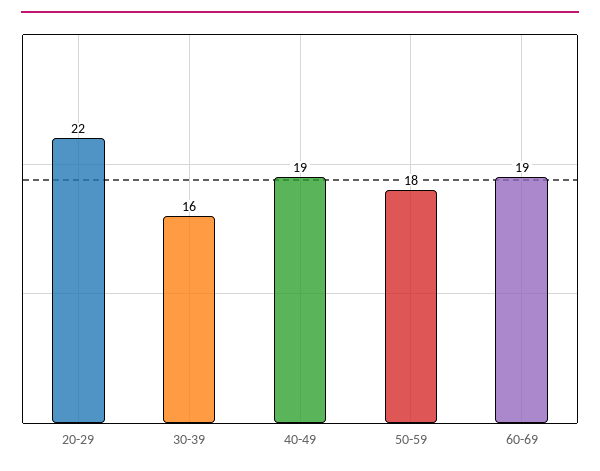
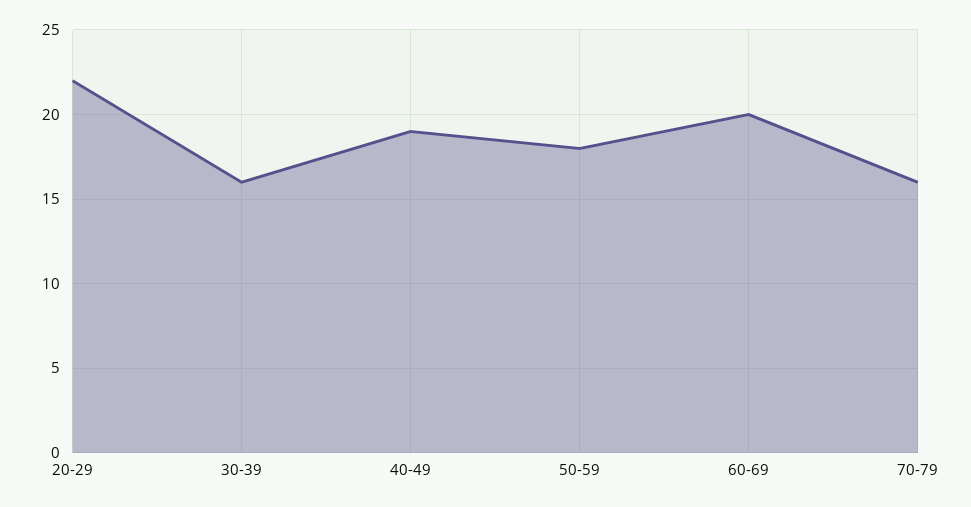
60-69: 19 -> 20
70-79: none -> 16

